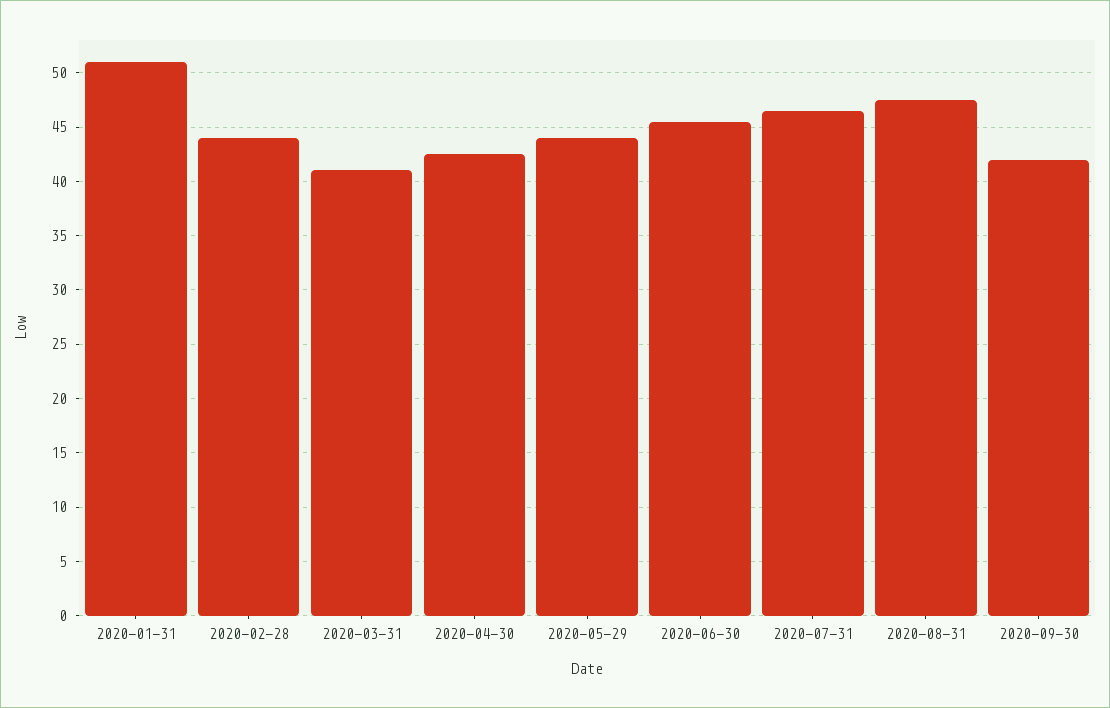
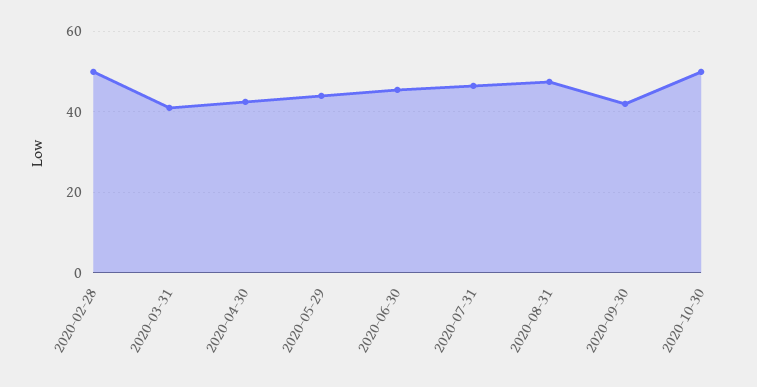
2020-01-31: 51 -> none
2020-02-28: 44 -> 50
2020-10-30: none -> 50

